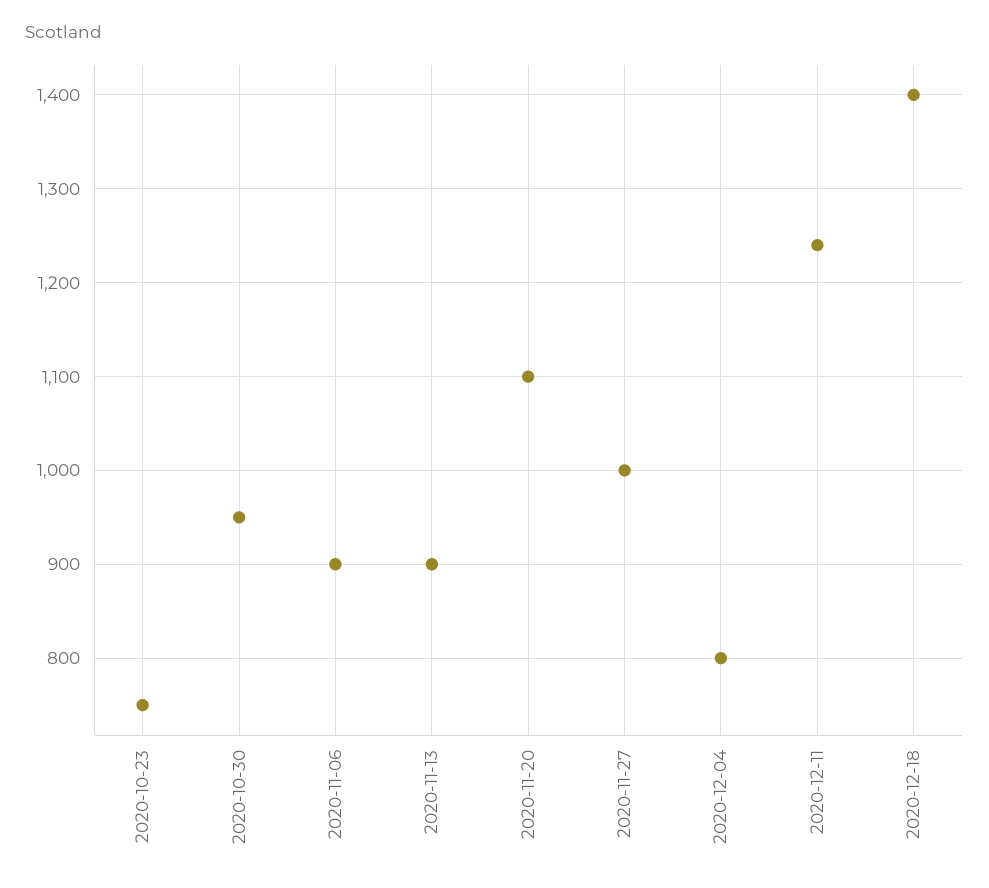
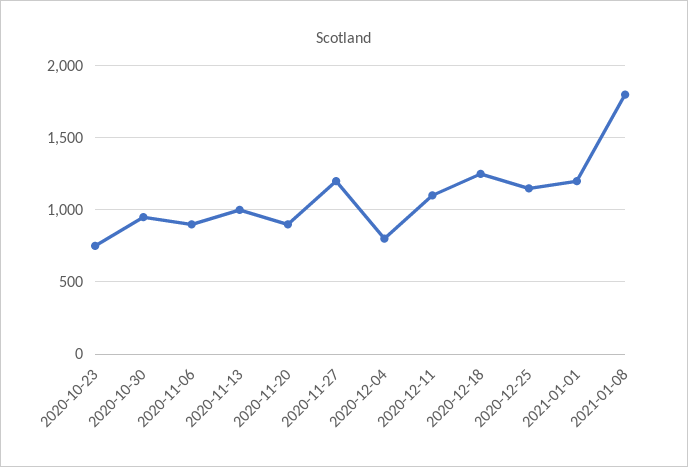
2020-11-13: 900 -> 1000
2020-11-20: 1100 -> 900
2020-11-27: 1000 -> 1200
2020-12-11: 1240 -> 1100
2020-12-18: 1400 -> 1250
2020-12-25: none -> 1150
2021-01-01: none -> 1200
2021-01-08: none -> 1800

